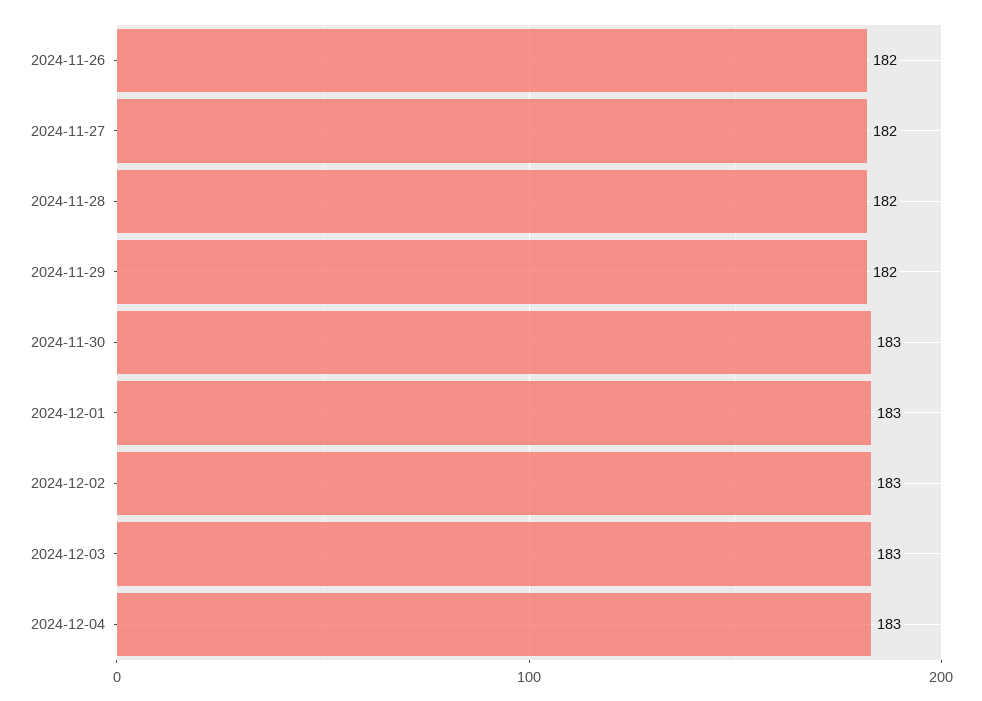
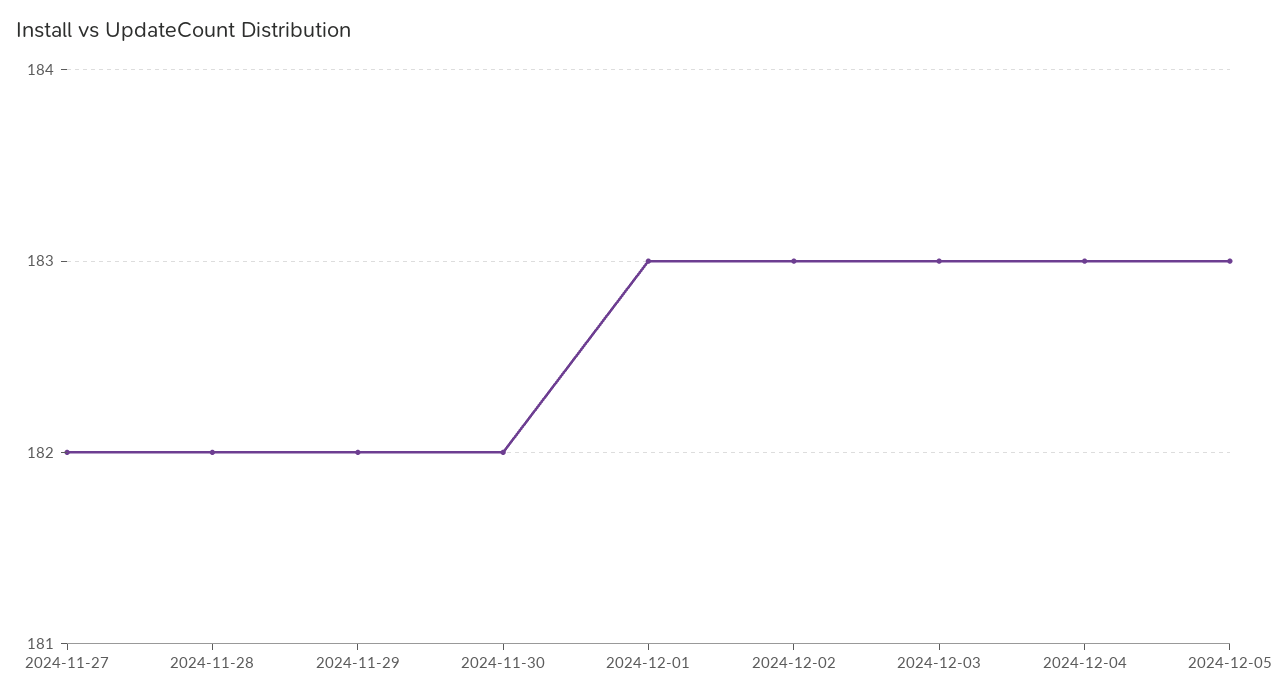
2024-11-26: 182 -> none
2024-11-30: 183 -> 182
2024-12-05: none -> 183

